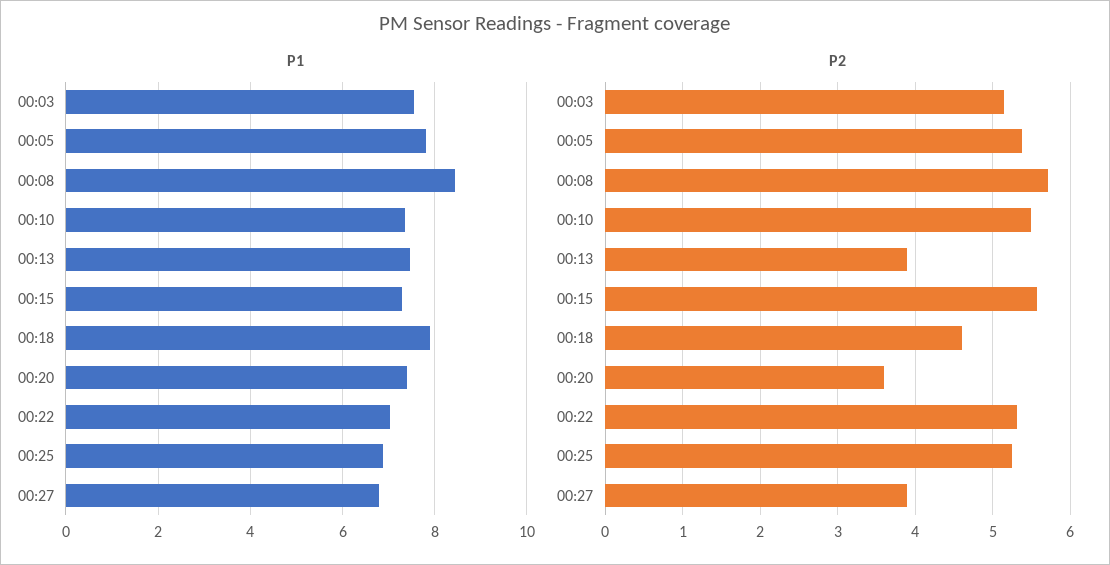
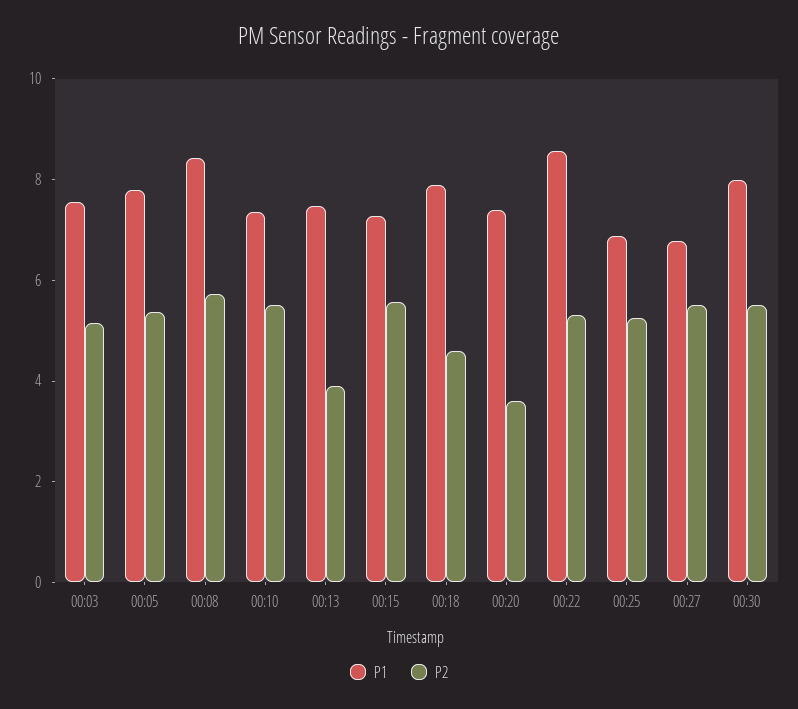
P1, 00:22: 7 -> 8.5
P2, 00:27: 3.9 -> 5.5
P1, 00:30: none -> 8
P2, 00:30: none -> 5.5

